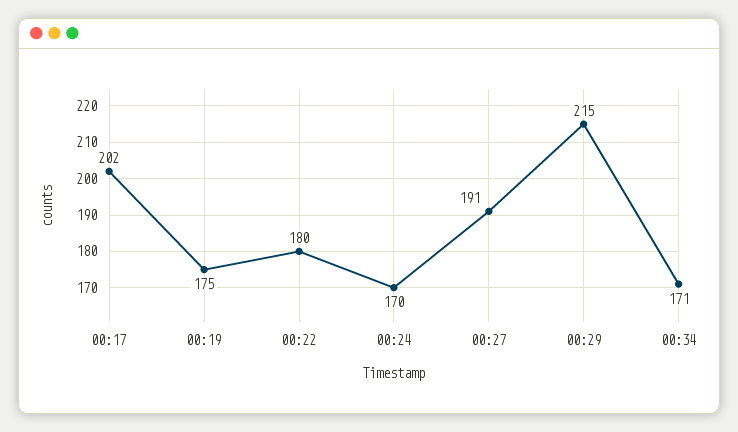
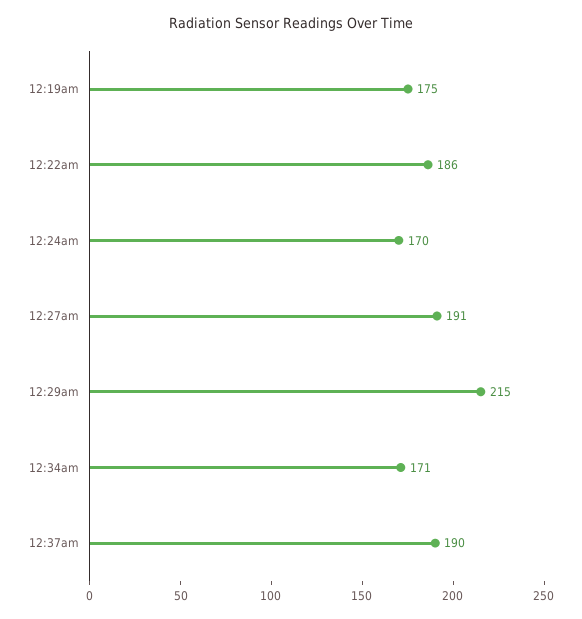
00:17: 202 -> none
00:22: 180 -> 186
12:37am: none -> 190

